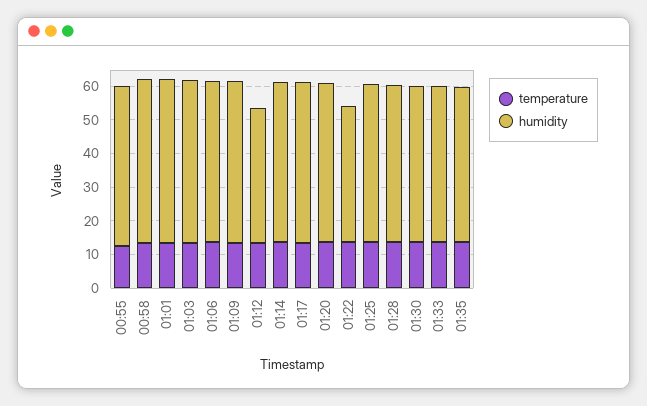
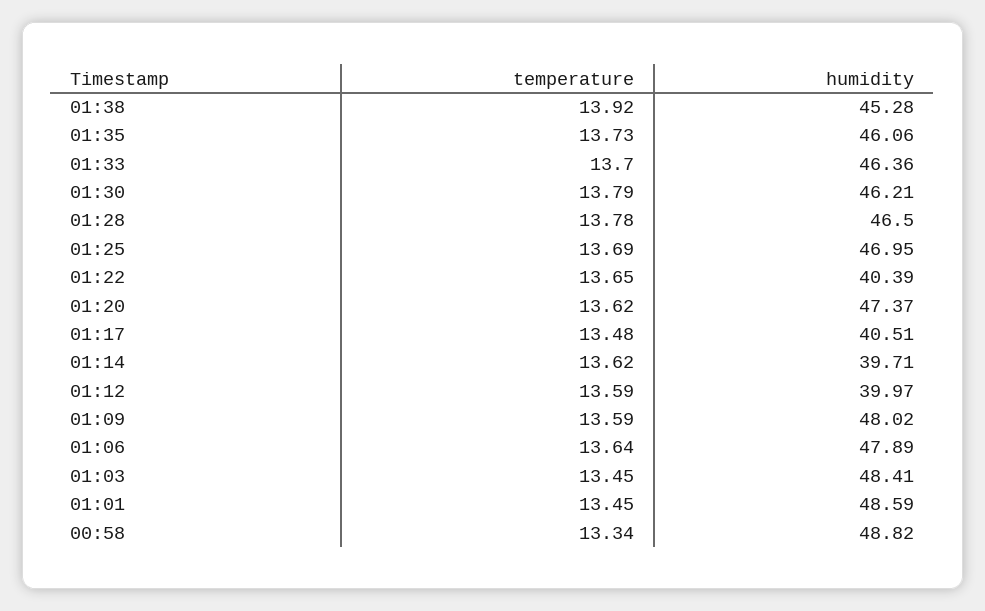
temperature, 00:55: 12.5 -> none
humidity, 00:55: 47.5 -> none
humidity, 01:14: 47.5 -> 39.71
humidity, 01:17: 47.5 -> 40.51
temperature, 01:38: none -> 13.92
humidity, 01:38: none -> 45.28

